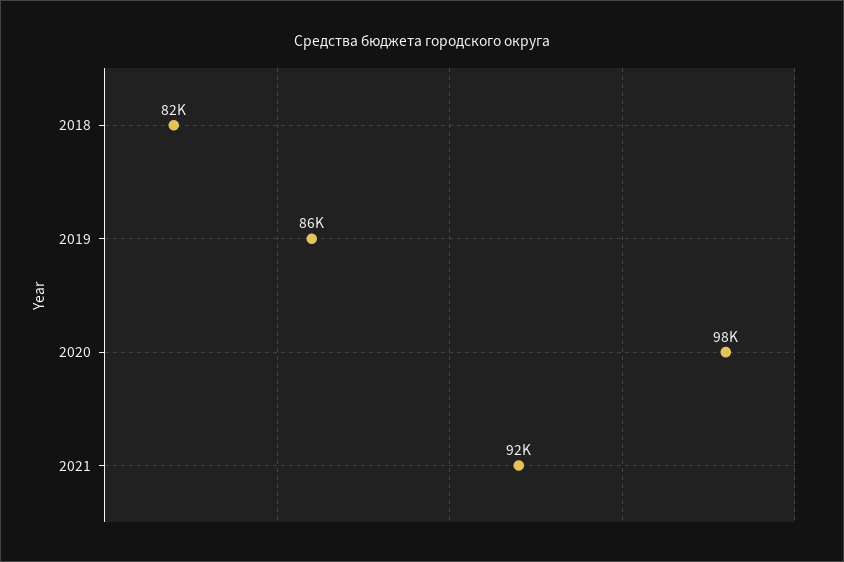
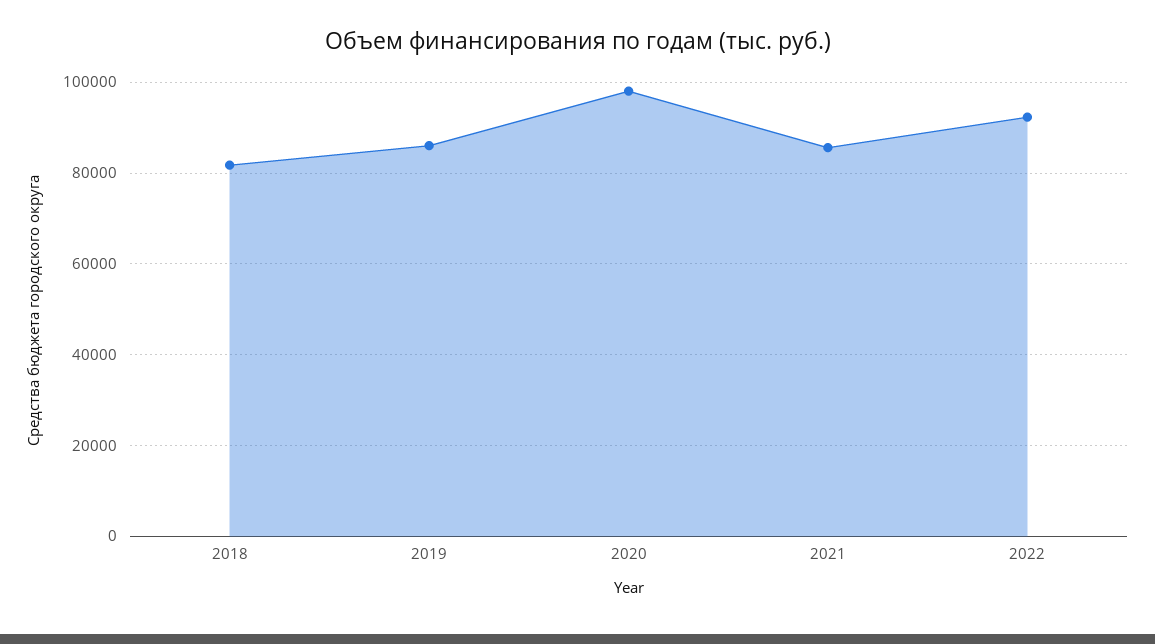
2021: 92000 -> 86000
2022: none -> 92000

